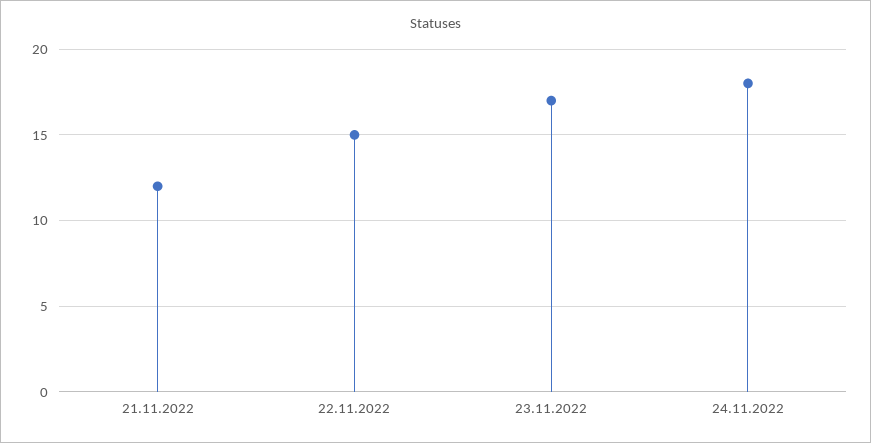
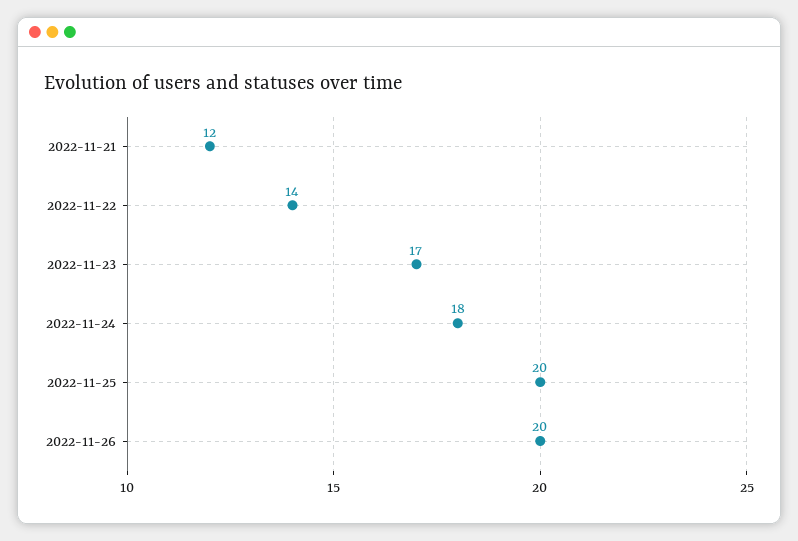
22.11.2022: 15 -> 14
2022-11-25: none -> 20
2022-11-26: none -> 20

